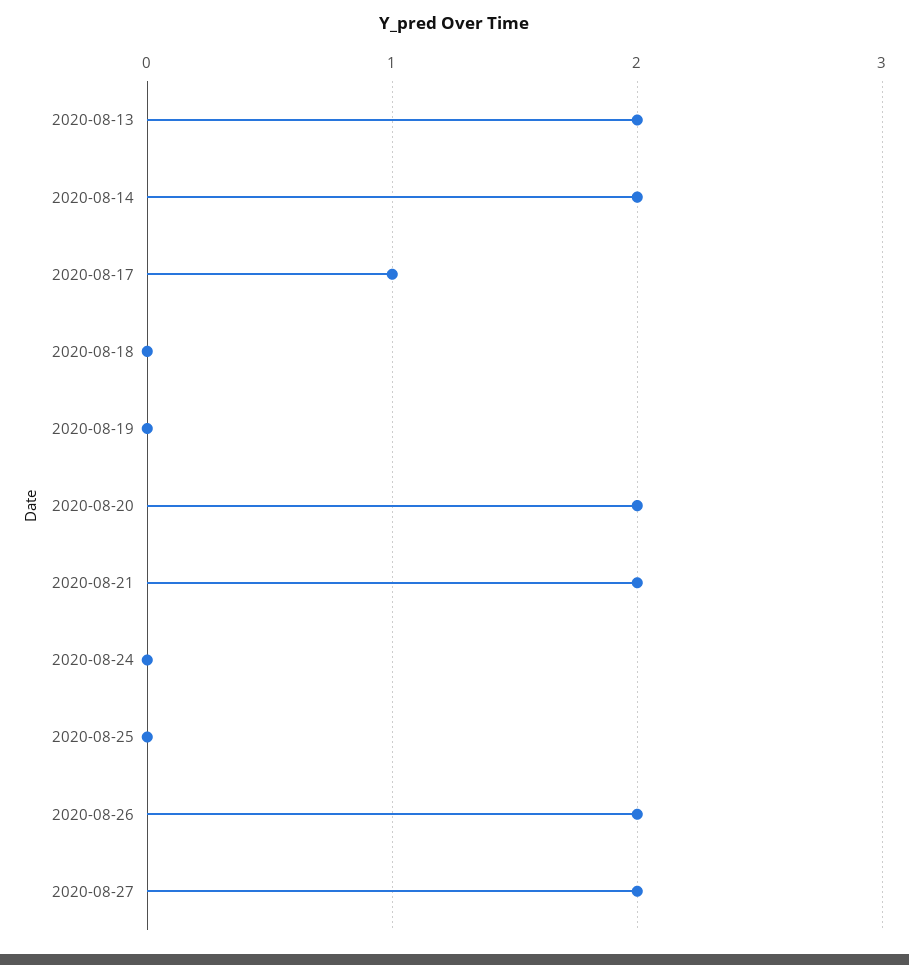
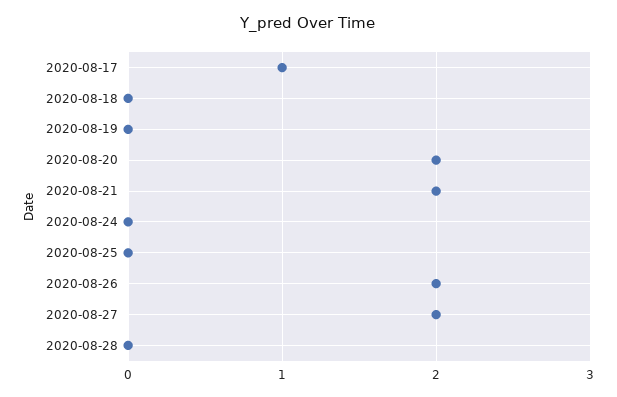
2020-08-13: 2 -> none
2020-08-14: 2 -> none
2020-08-28: none -> 0

